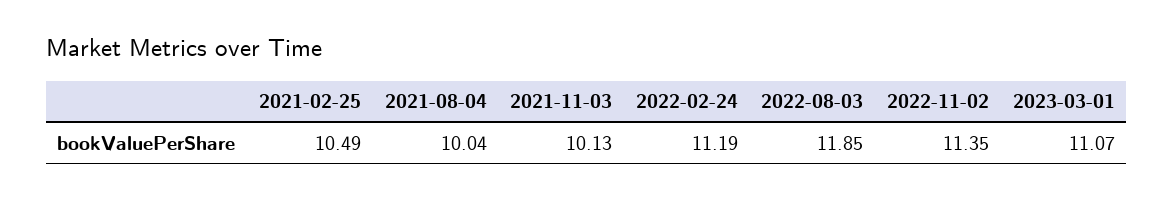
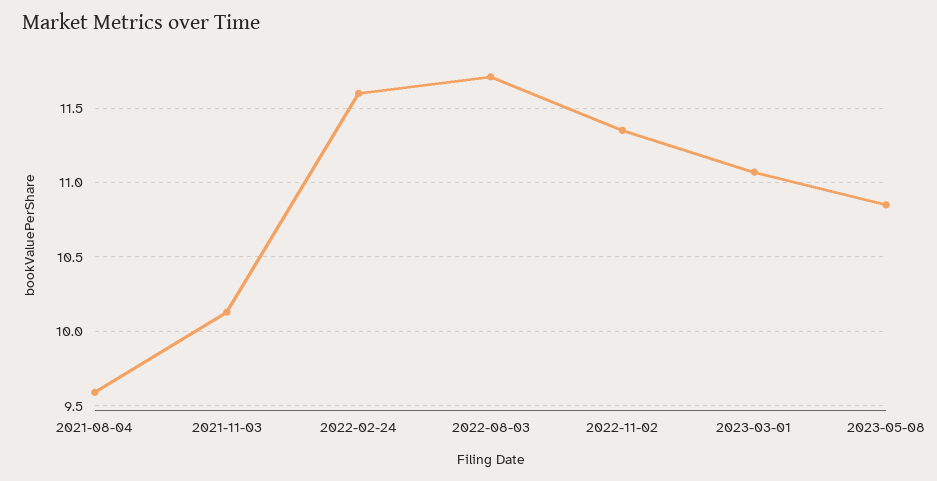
2021-02-25: 10.49 -> none
2021-08-04: 10.04 -> 9.6
2022-02-24: 11.19 -> 11.6
2022-08-03: 11.85 -> 11.7
2023-05-08: none -> 10.85

